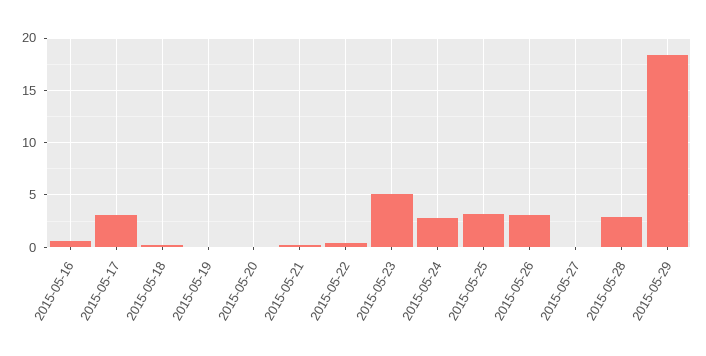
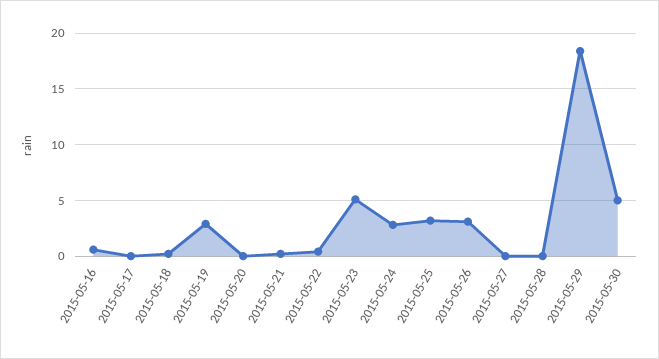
2015-05-17: 3 -> 0
2015-05-19: 0 -> 3
2015-05-28: 3 -> 0
2015-05-30: none -> 5

